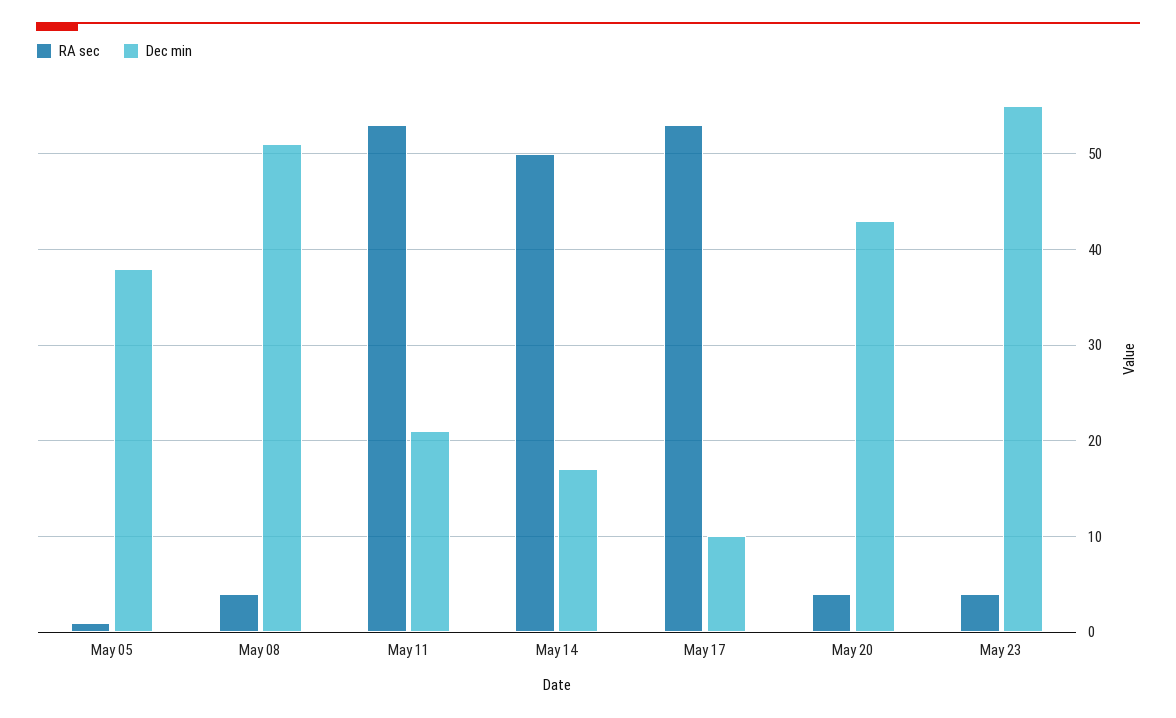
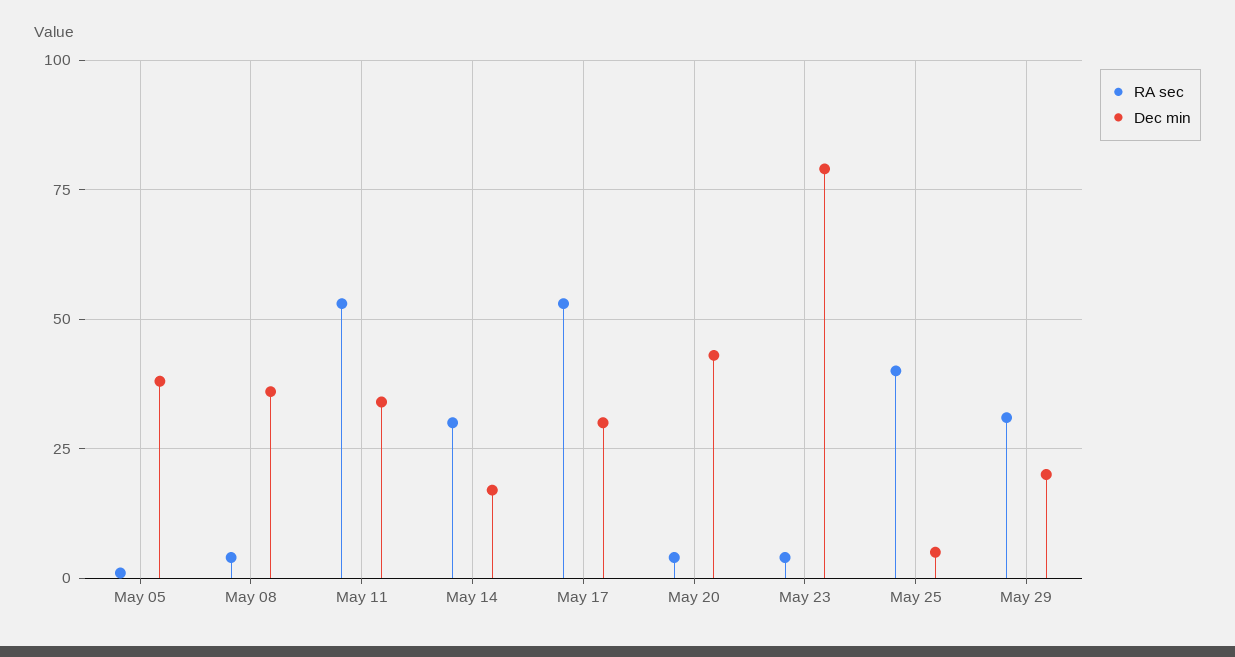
Dec min, May 08: 51 -> 35
Dec min, May 11: 21 -> 35
RA sec, May 14: 50 -> 30
Dec min, May 17: 10 -> 30
Dec min, May 23: 55 -> 80
RA sec, May 25: none -> 40
Dec min, May 25: none -> 5
RA sec, May 29: none -> 30
Dec min, May 29: none -> 20

